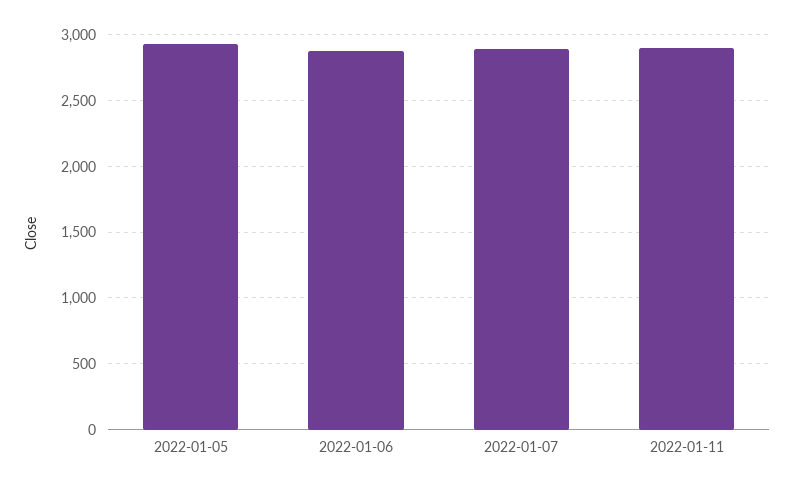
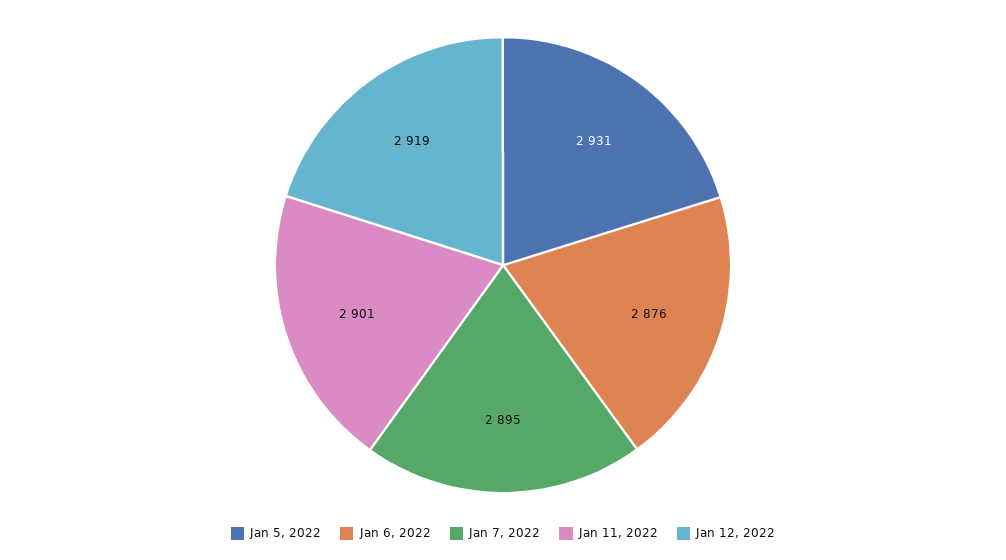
Jan 12, 2022: none -> 2919

